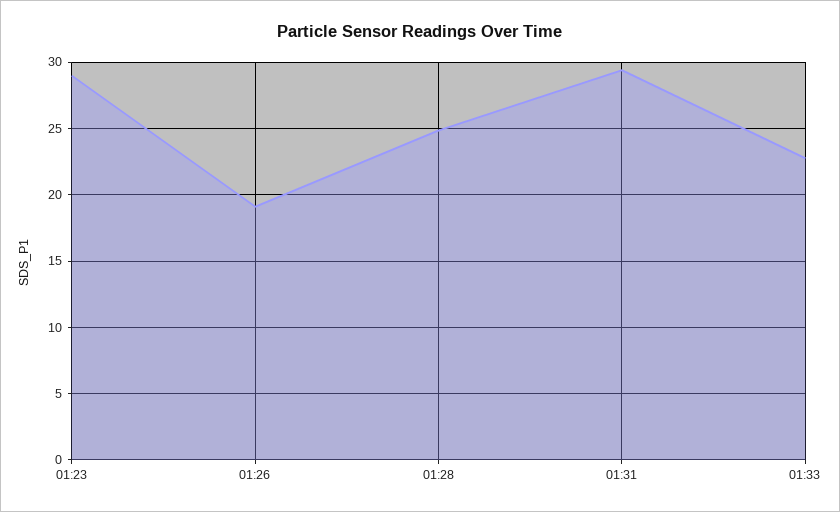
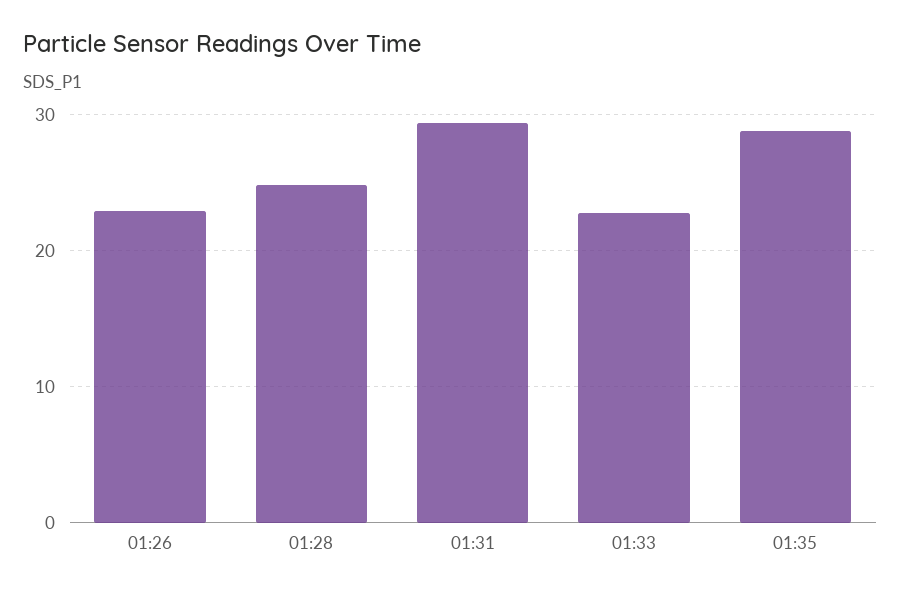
01:23: 29 -> none
01:26: 19 -> 23
01:35: none -> 29

